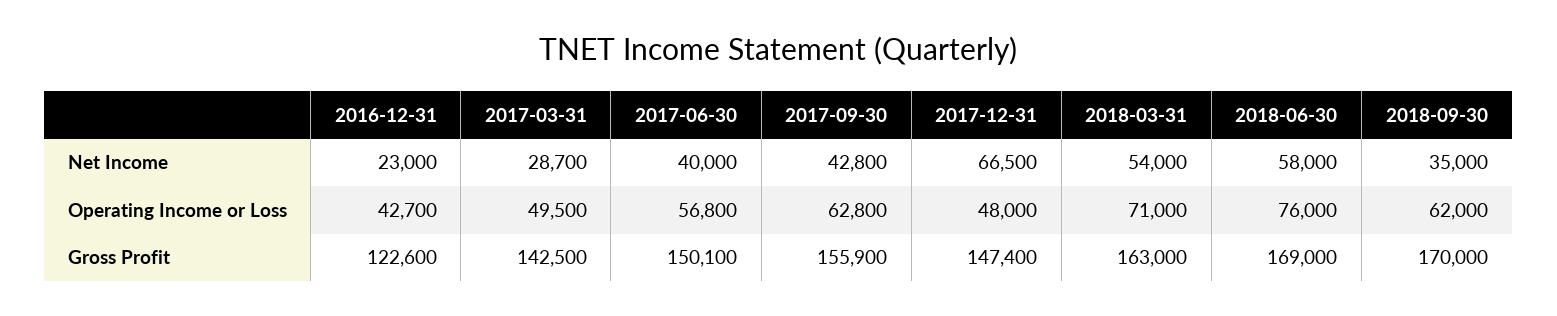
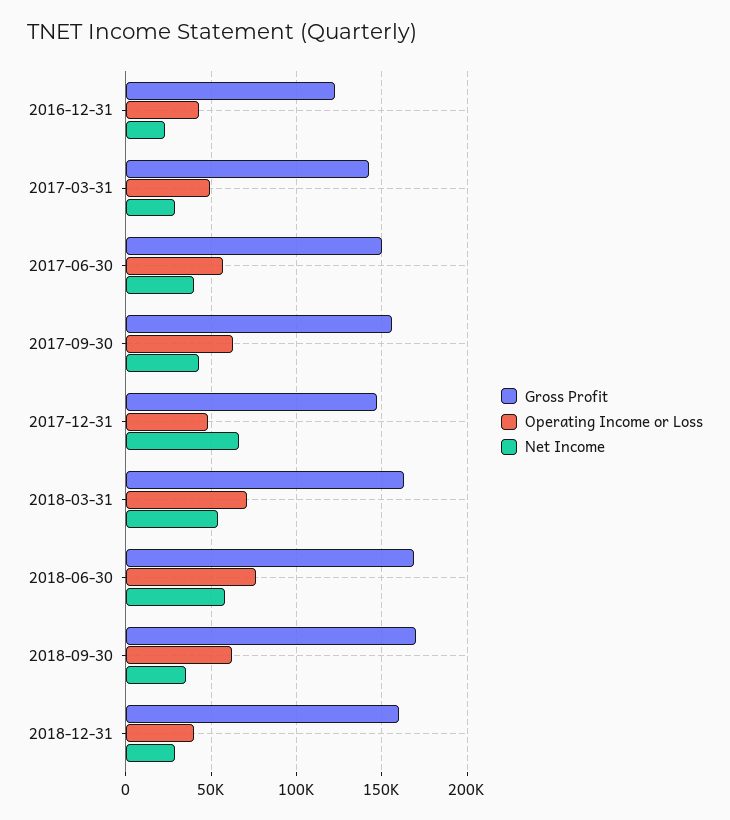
Gross Profit, 2018-12-31: none -> 160000
Operating Income or Loss, 2018-12-31: none -> 40000
Net Income, 2018-12-31: none -> 30000

